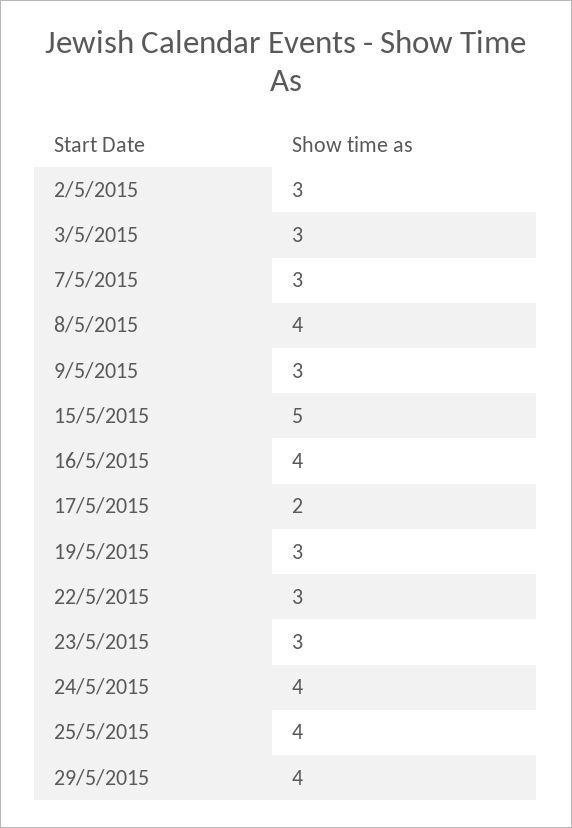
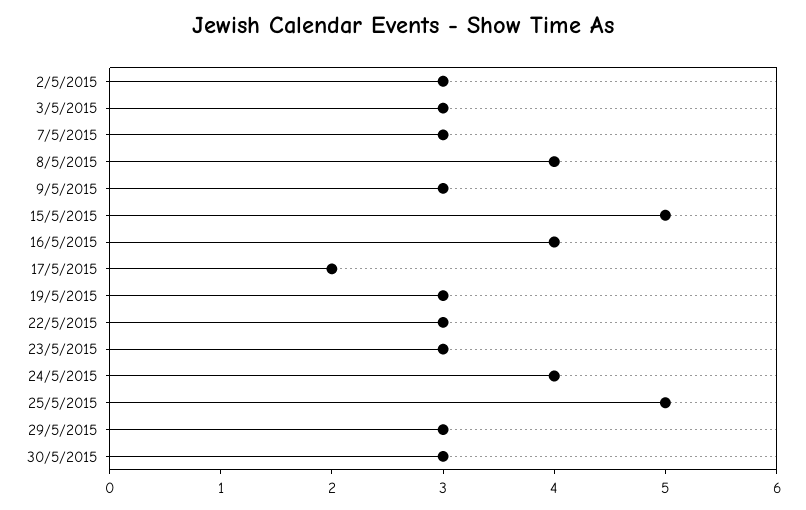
25/5/2015: 4 -> 5
29/5/2015: 4 -> 3
30/5/2015: none -> 3

